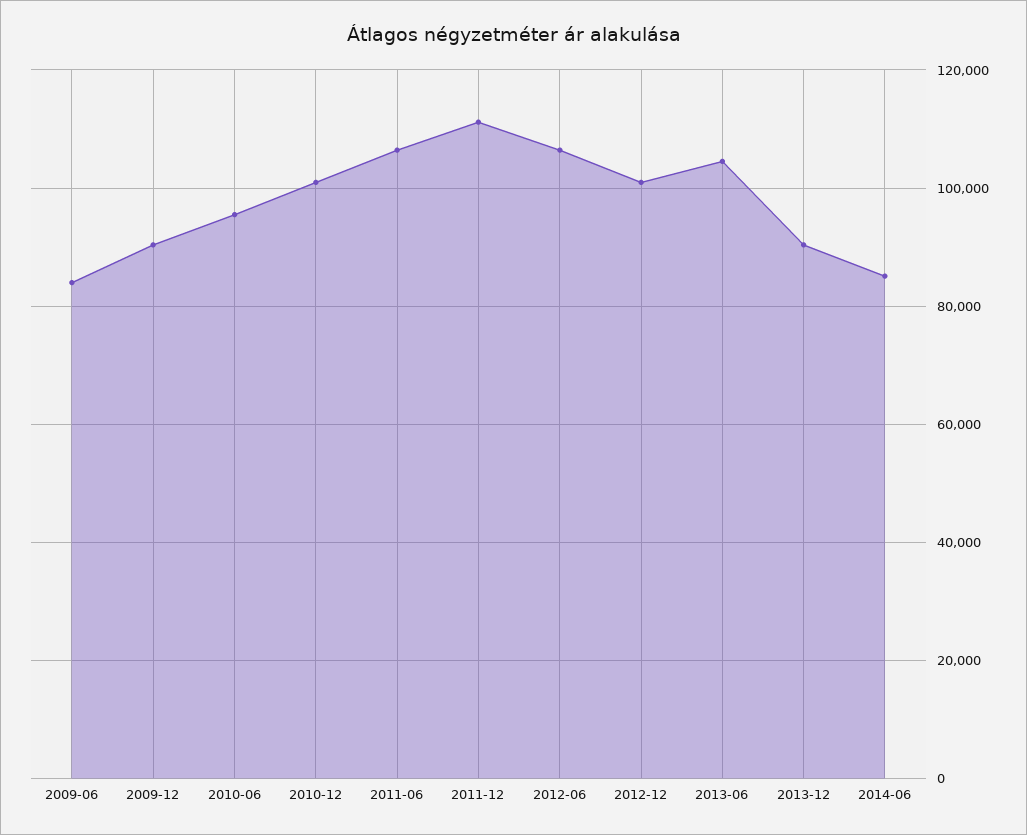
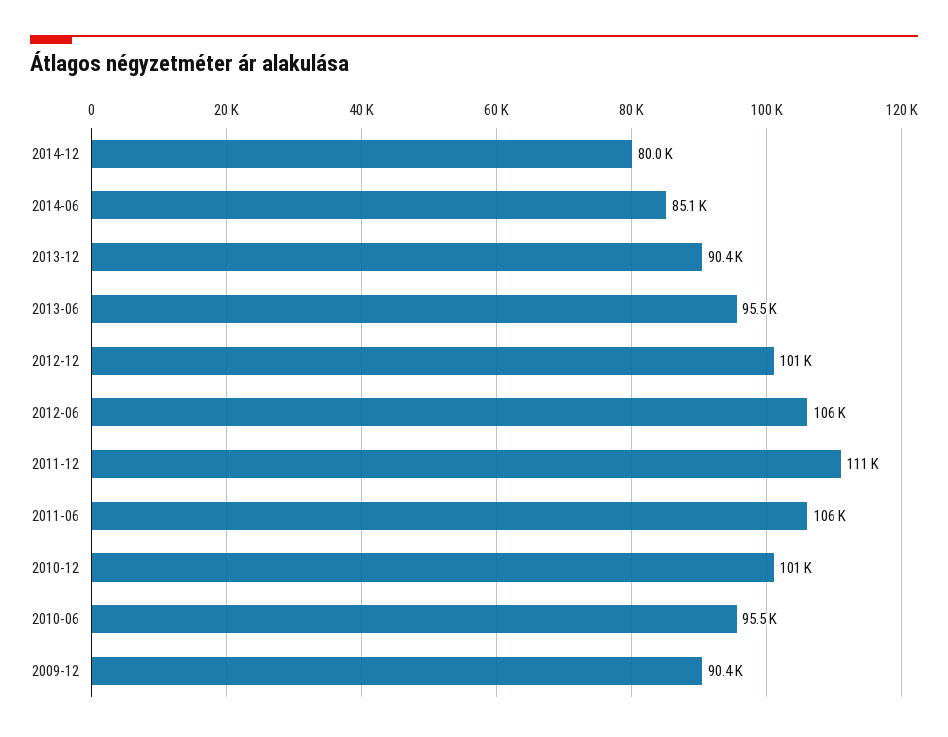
2009-06: 84000 -> none
2013-06: 104000 -> 95500
2014-12: none -> 80000

